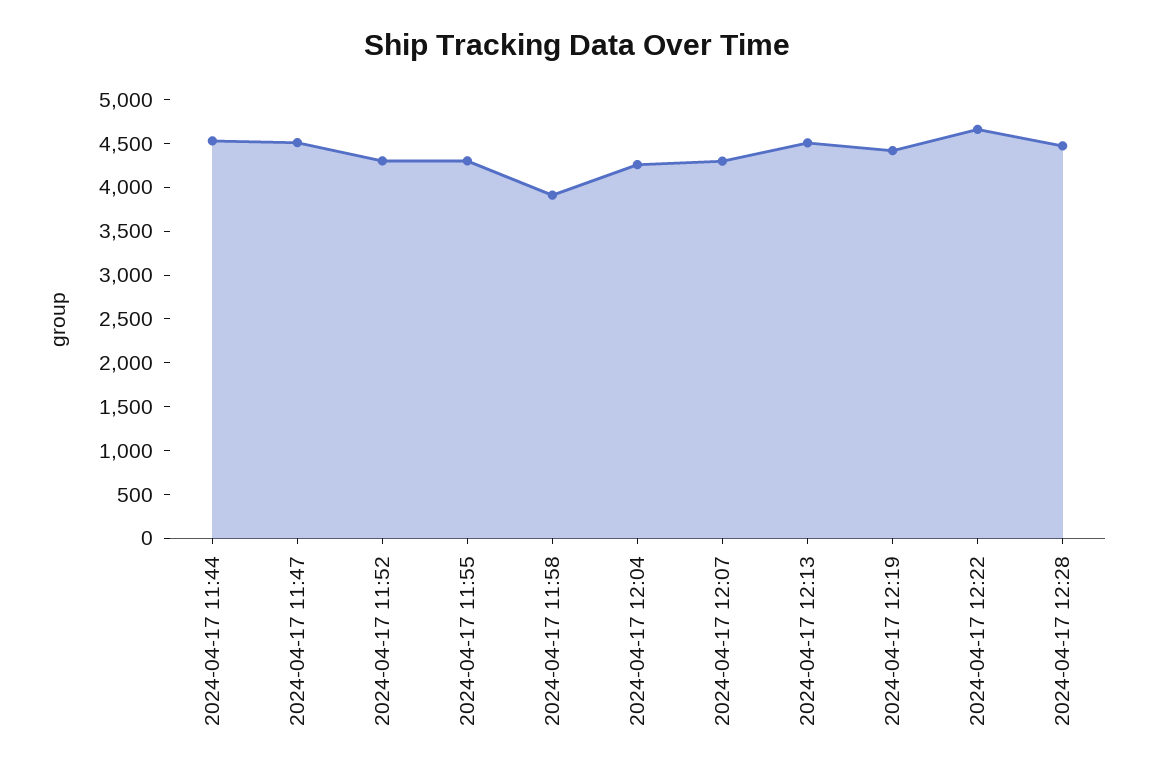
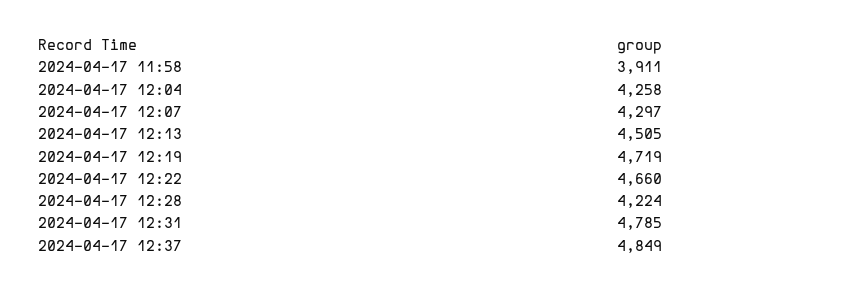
2024-04-17 11:44: 4500 -> none
2024-04-17 11:47: 4500 -> none
2024-04-17 11:52: 4300 -> none
2024-04-17 11:55: 4300 -> none
2024-04-17 12:19: 4400 -> 4719
2024-04-17 12:28: 4500 -> 4224
2024-04-17 12:31: none -> 4785
2024-04-17 12:37: none -> 4849

